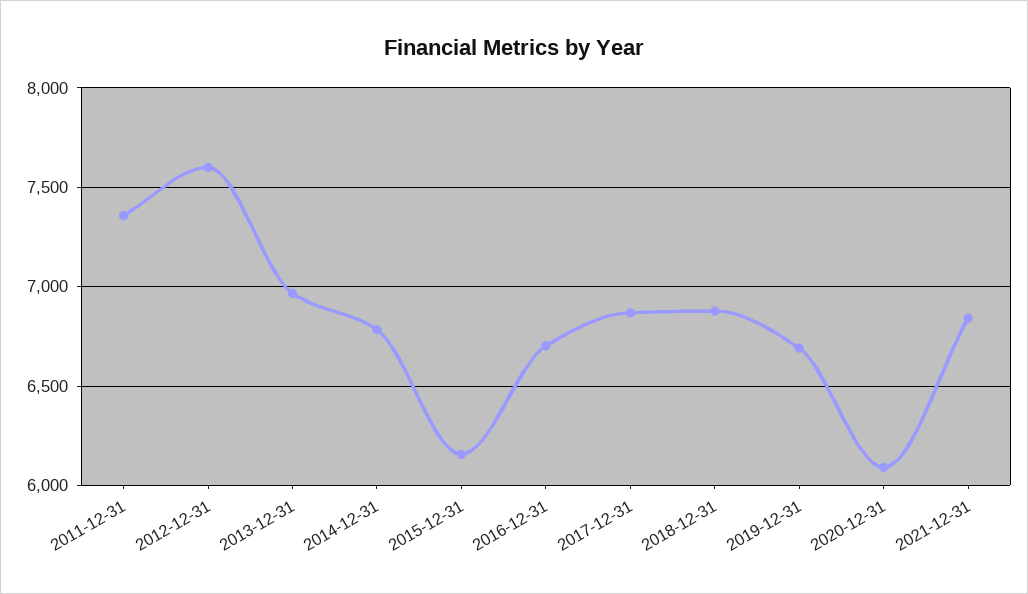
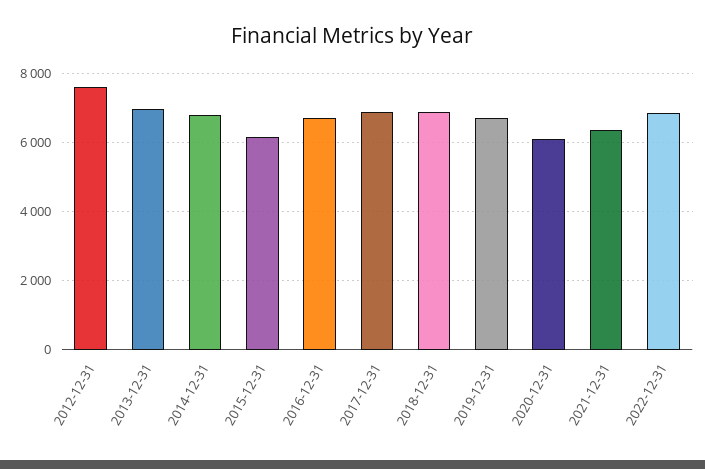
2011-12-31: 7350 -> none
2021-12-31: 6850 -> 6400
2022-12-31: none -> 6800

